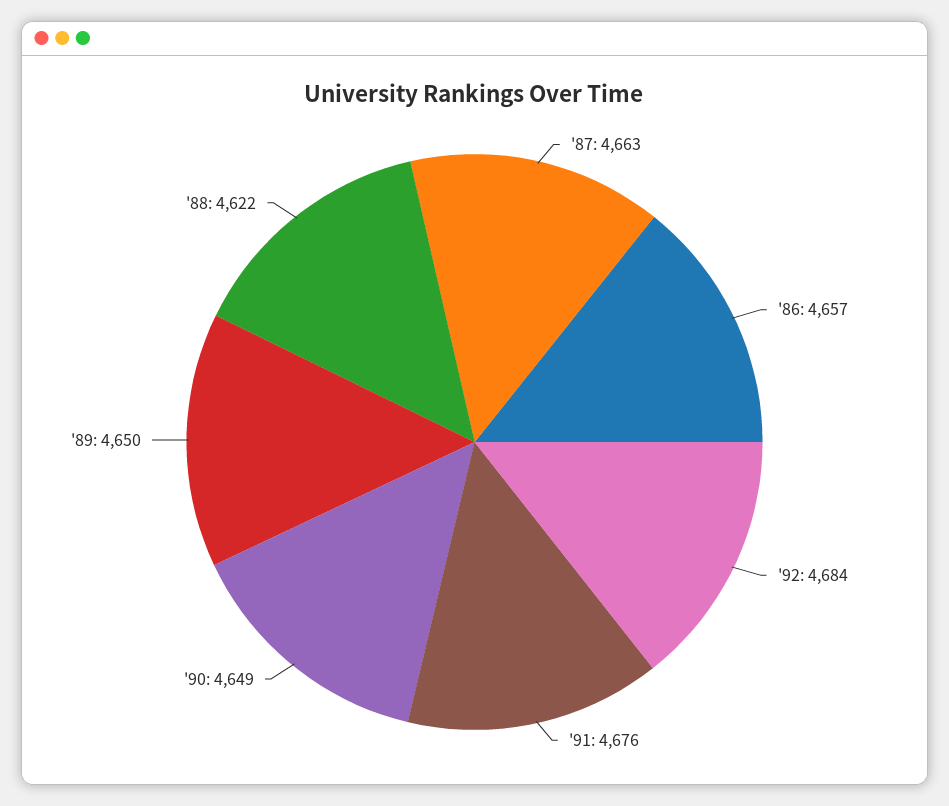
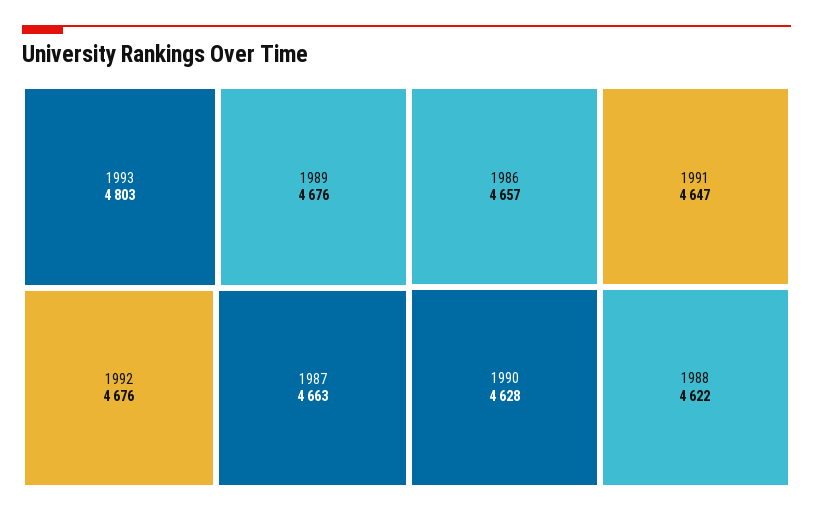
'92: 4684 -> 4676
'91: 4676 -> 4647
'90: 4649 -> 4628
'89: 4650 -> 4676
1993: none -> 4803

